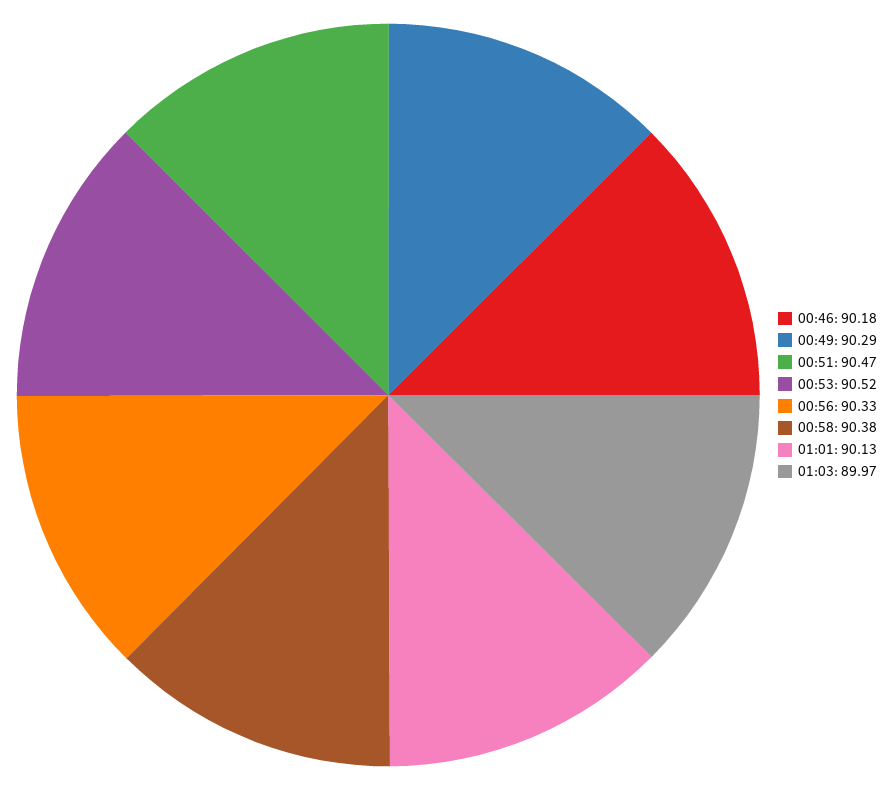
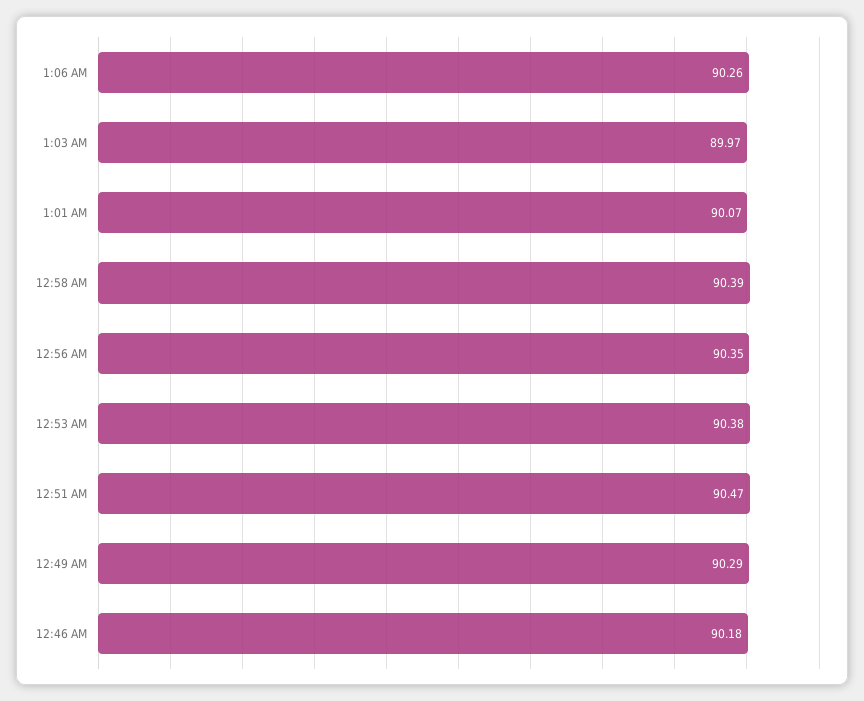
00:53: 90.52 -> 90.38
00:56: 90.33 -> 90.35
00:58: 90.38 -> 90.39
01:01: 90.13 -> 90.07
1:06 AM: none -> 90.26

